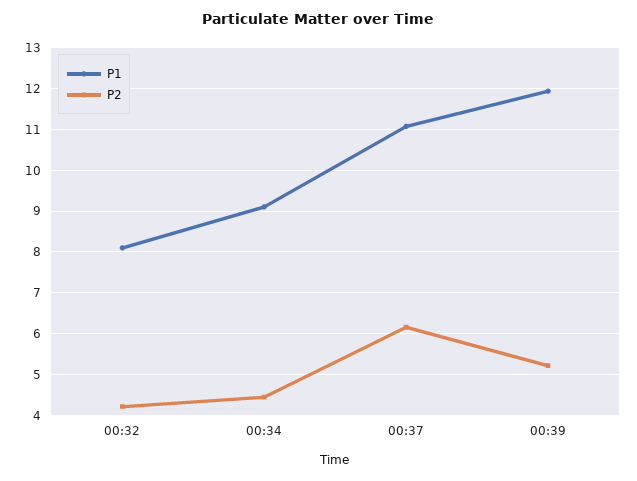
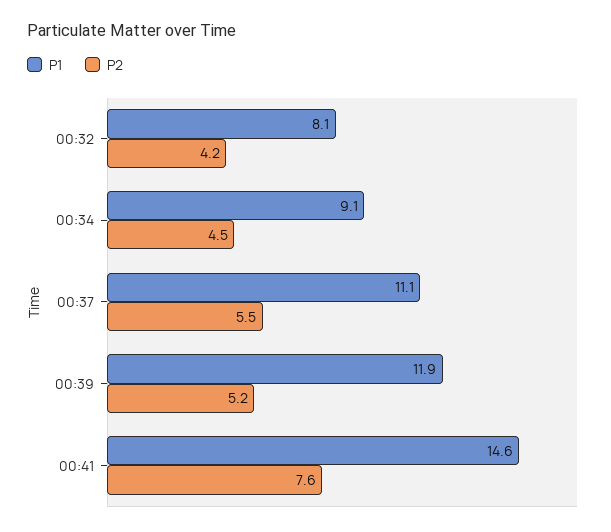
P2, 00:37: 6.2 -> 5.5
P1, 00:41: none -> 14.6
P2, 00:41: none -> 7.6

